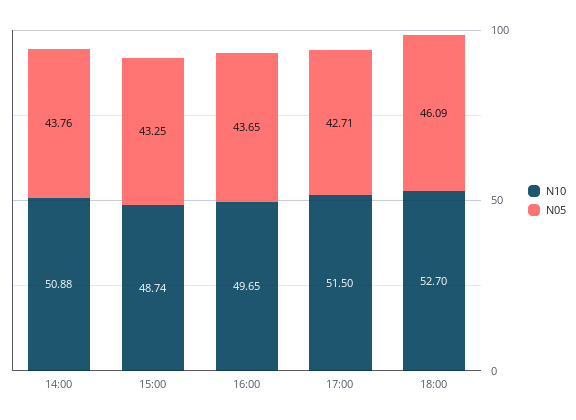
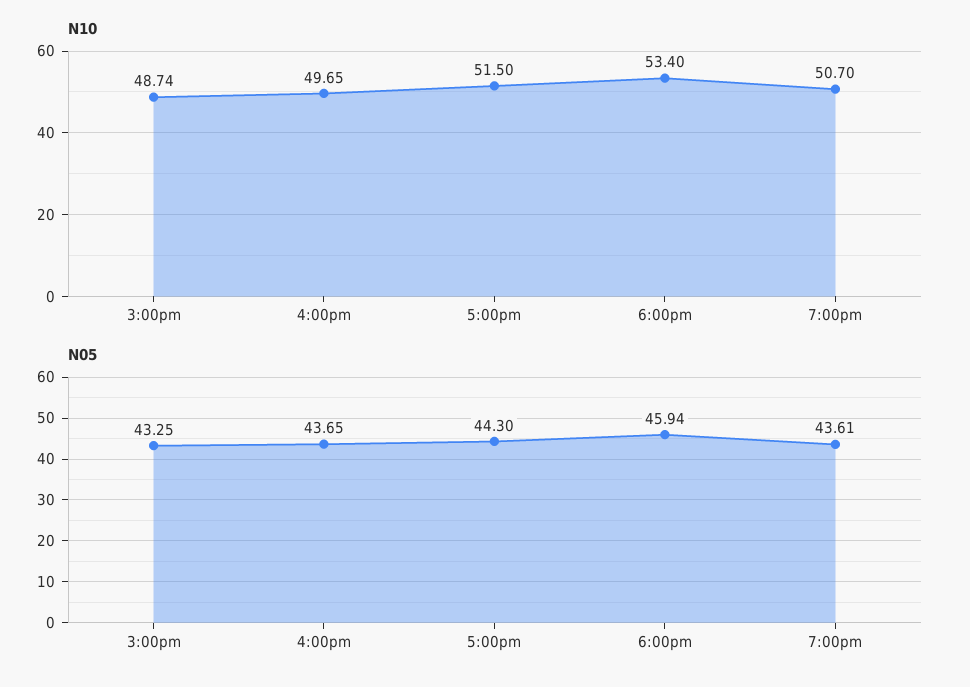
N10, 14:00: 50.88 -> none
N05, 14:00: 43.76 -> none
N05, 17:00: 42.71 -> 44.3
N10, 18:00: 52.7 -> 53.4
N05, 18:00: 46.09 -> 45.94
N10, 7:00pm: none -> 50.7
N05, 7:00pm: none -> 43.61

